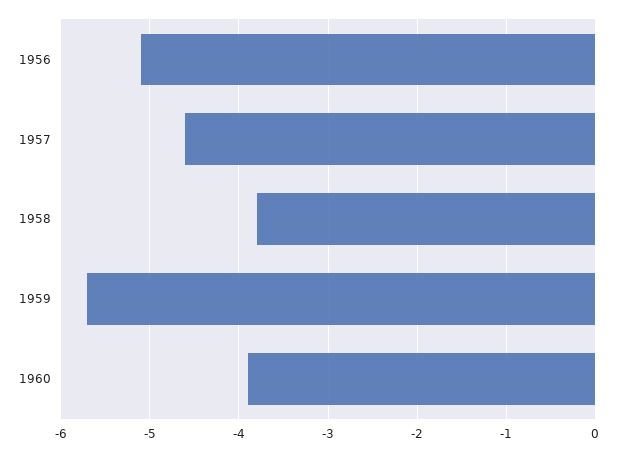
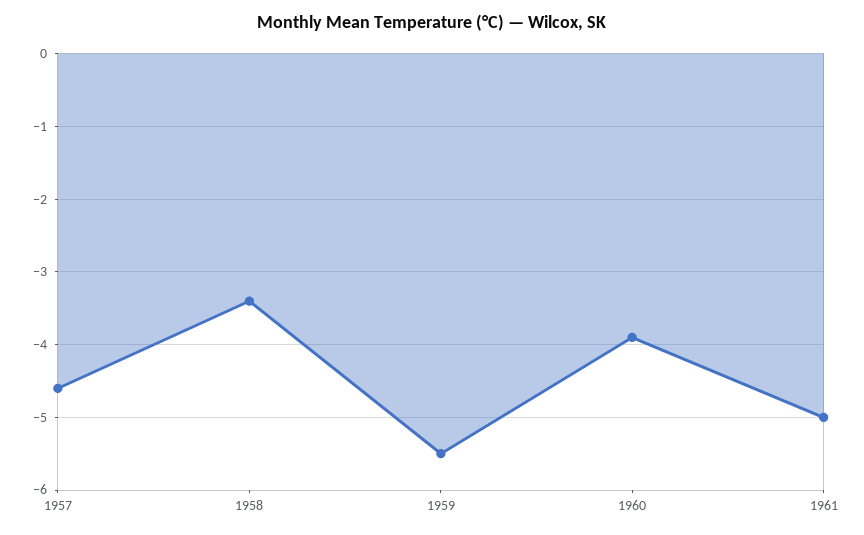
1956: -5.1 -> none
1958: -3.8 -> -3.4
1959: -5.7 -> -5.5
1961: none -> -5

